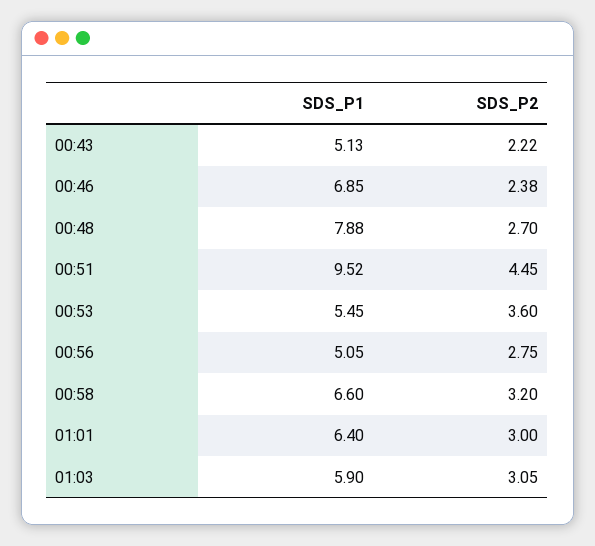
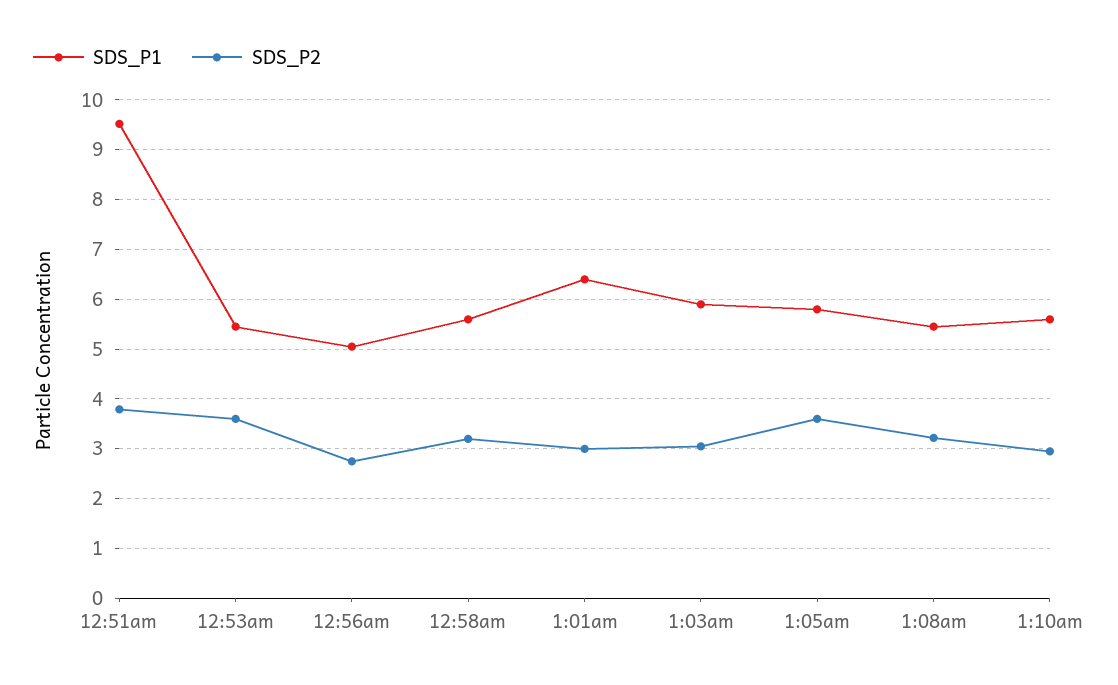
SDS_P1, 00:43: 5.13 -> none
SDS_P2, 00:43: 2.22 -> none
SDS_P1, 00:46: 6.85 -> none
SDS_P2, 00:46: 2.38 -> none
SDS_P1, 00:48: 7.88 -> none
SDS_P2, 00:48: 2.7 -> none
SDS_P2, 00:51: 4.45 -> 3.8
SDS_P1, 00:58: 6.6 -> 5.6
SDS_P1, 1:05am: none -> 5.8
SDS_P2, 1:05am: none -> 3.6
SDS_P1, 1:08am: none -> 5.4
SDS_P2, 1:08am: none -> 3.2
SDS_P1, 1:10am: none -> 5.6
SDS_P2, 1:10am: none -> 3

